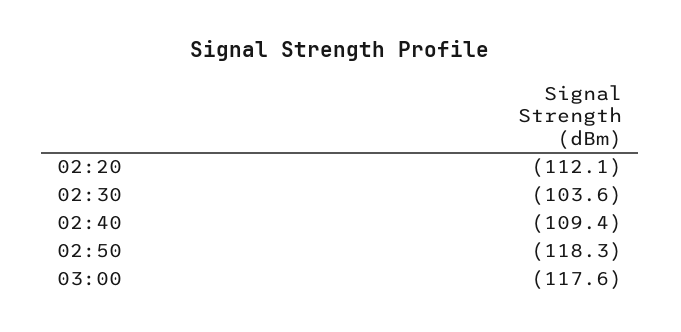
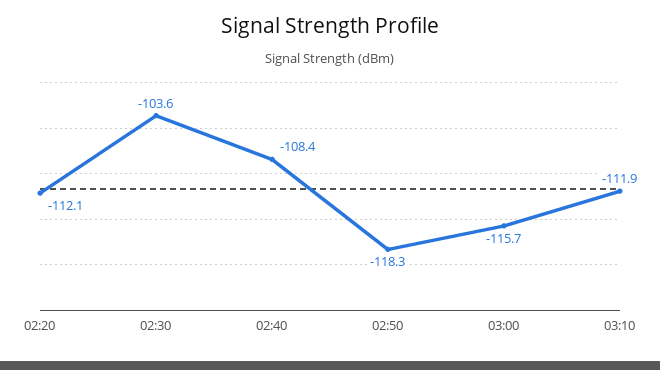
02:40: -109.4 -> -108.4
03:00: -117.6 -> -115.7
03:10: none -> -111.9

